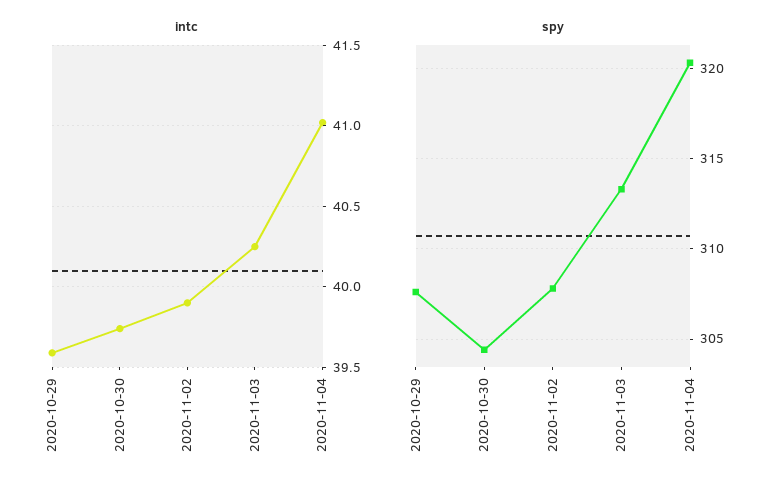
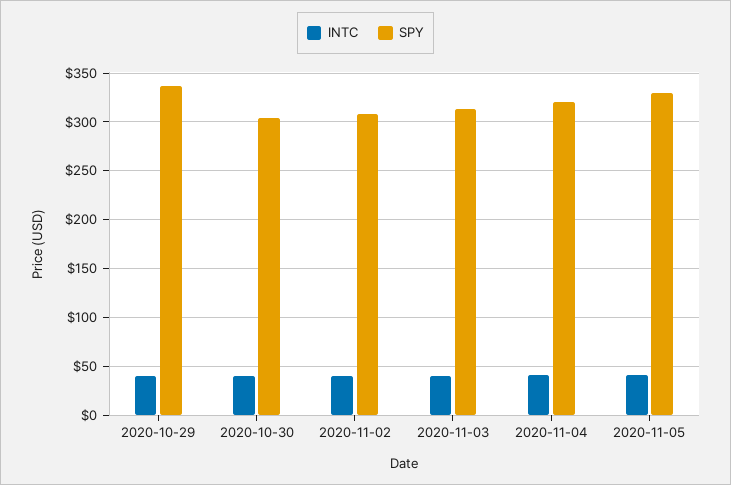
spy, 2020-10-29: 307.5 -> 340
intc, 2020-11-05: none -> 40
spy, 2020-11-05: none -> 330

